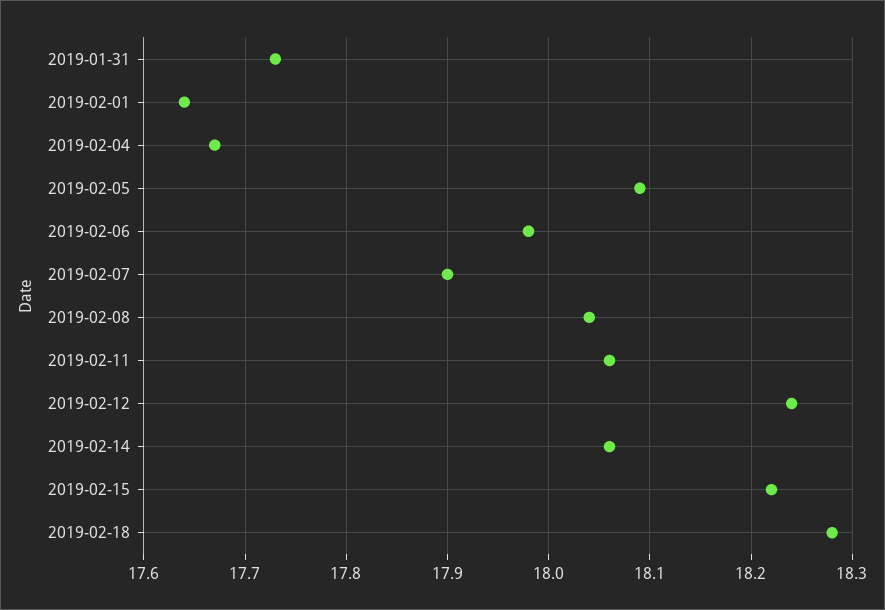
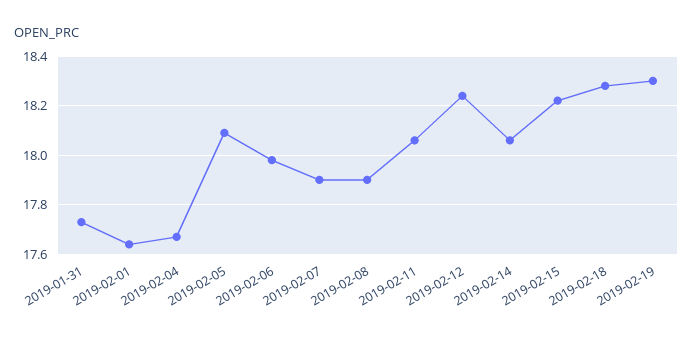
2019-02-08: 18.04 -> 17.9
2019-02-19: none -> 18.3

